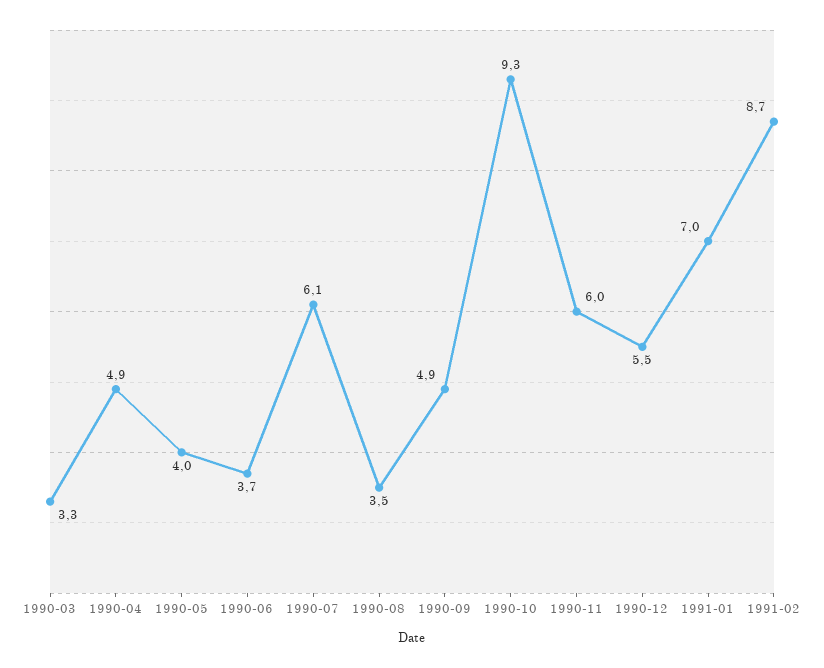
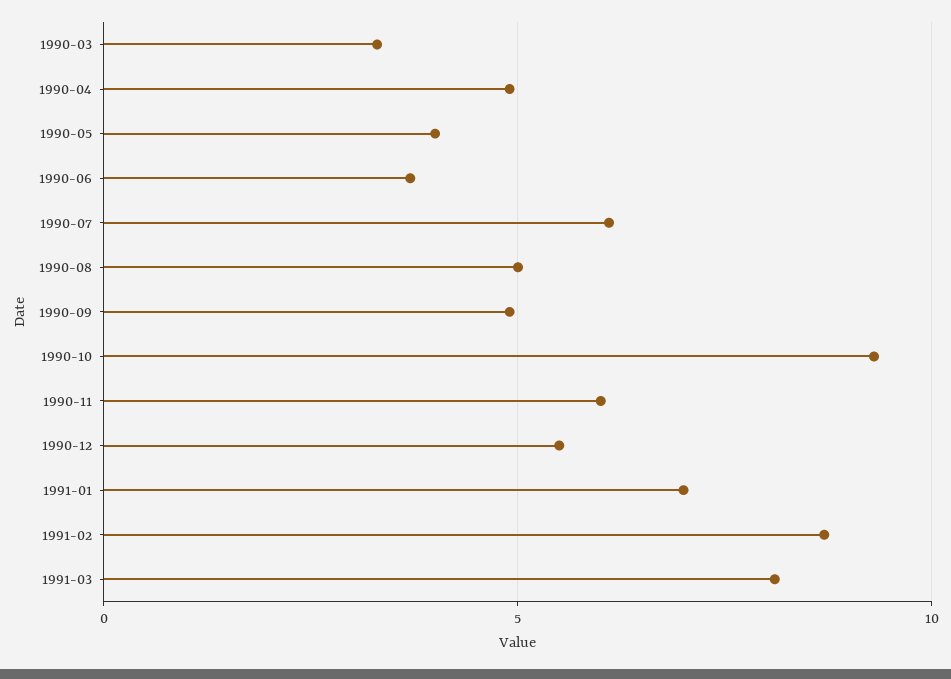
1990-08: 3.5 -> 5
1991-03: none -> 8

